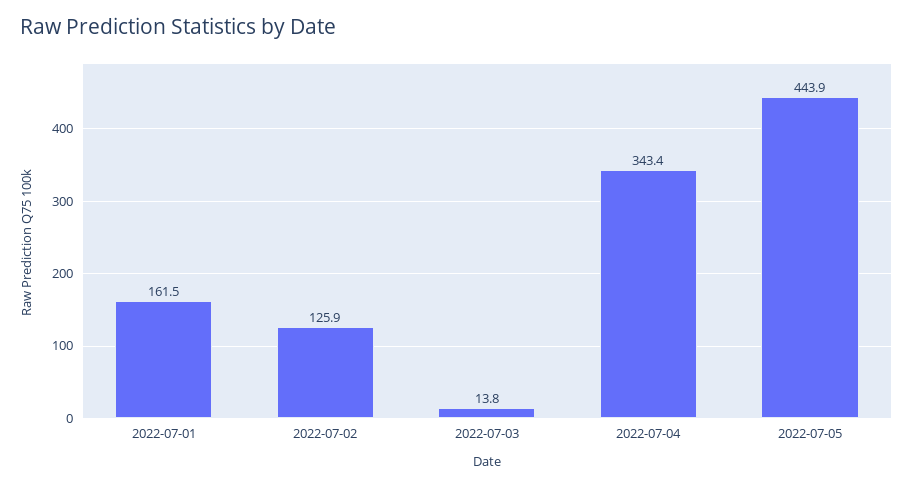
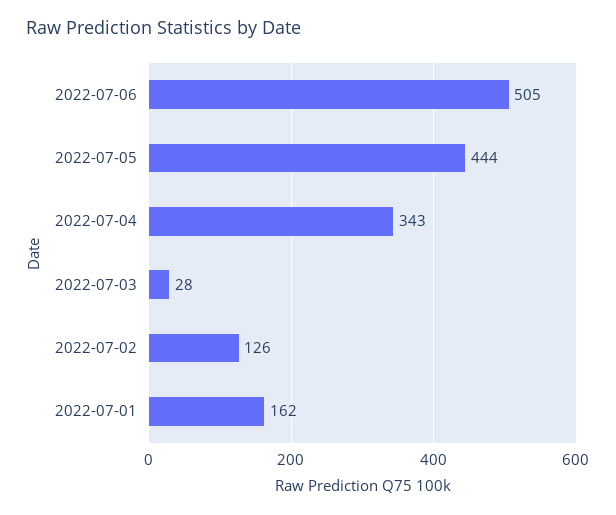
2022-07-03: 13.8 -> 28
2022-07-06: none -> 505

